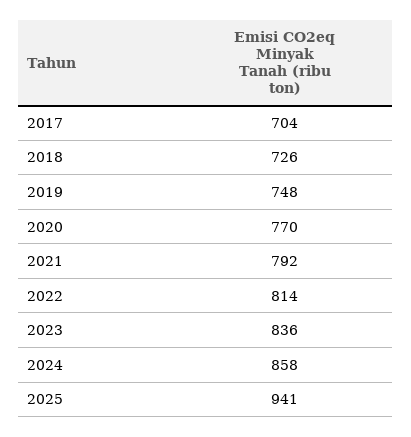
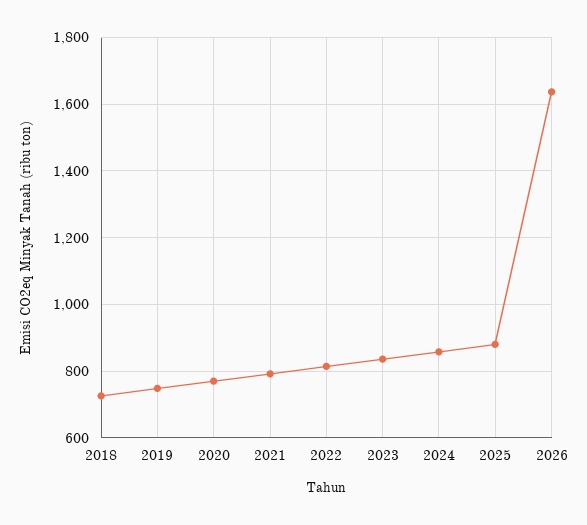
2017: 704 -> none
2025: 941 -> 880
2026: none -> 1640

